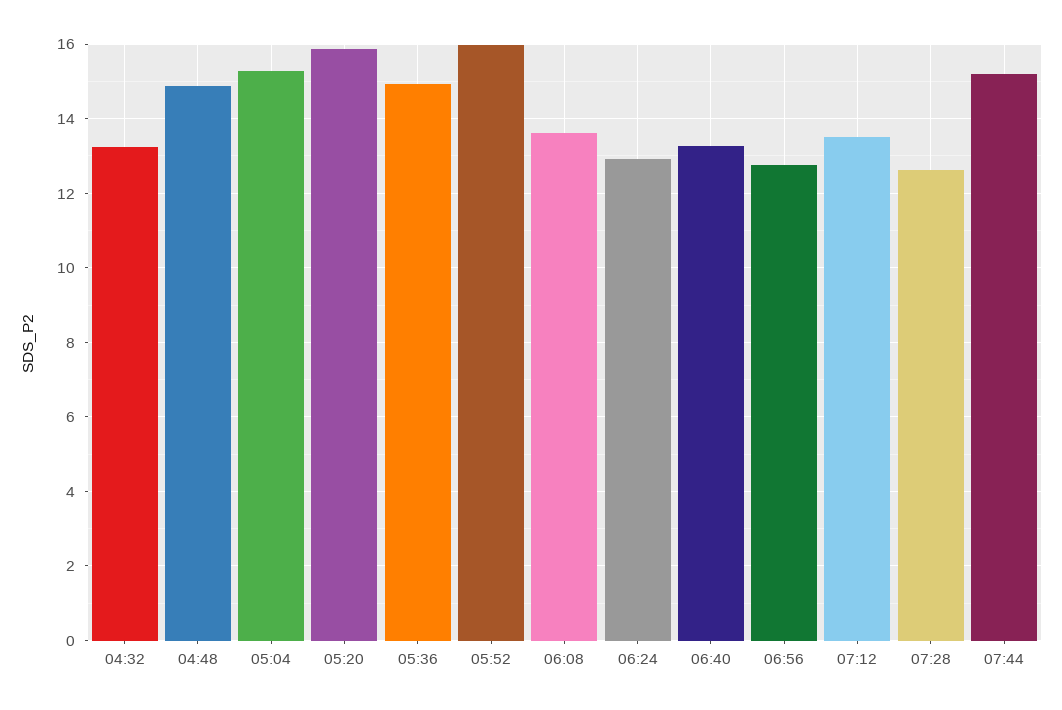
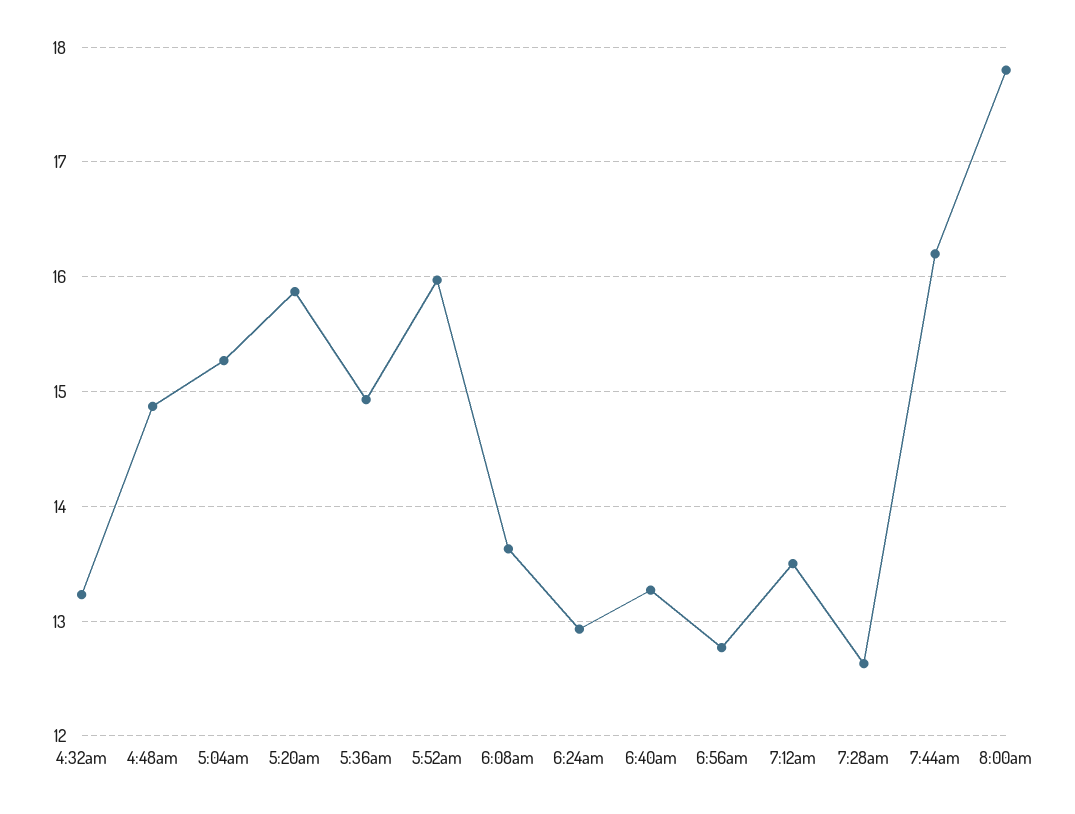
07:44: 15.2 -> 16.2
8:00am: none -> 17.8

